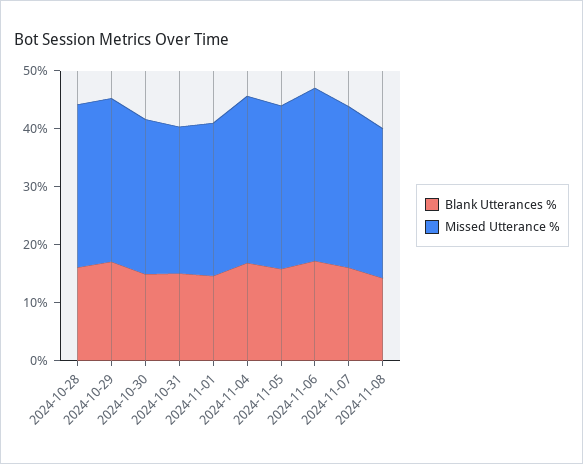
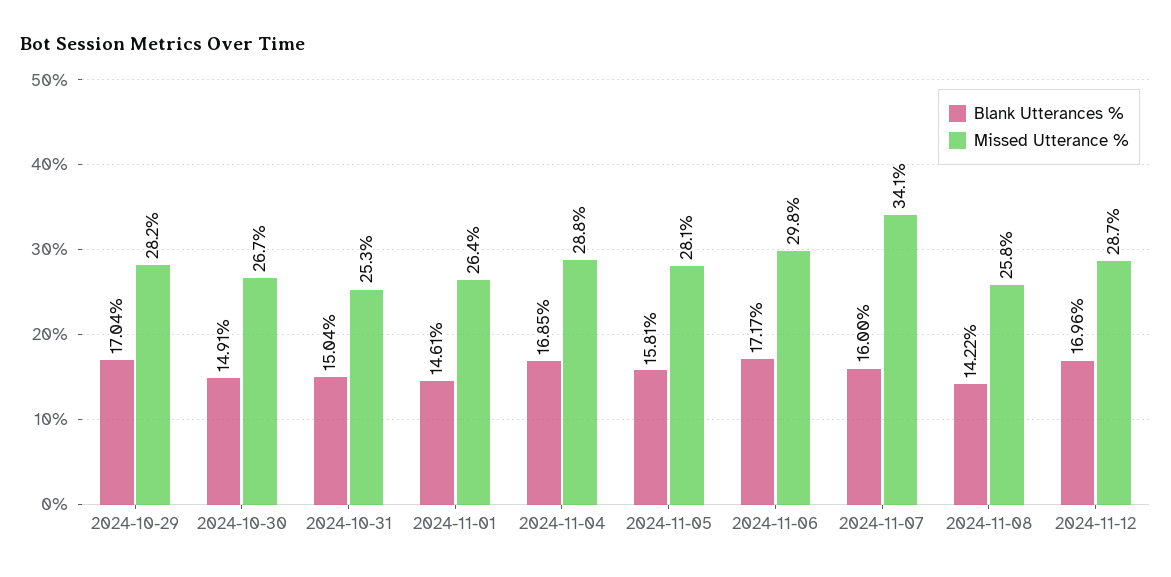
Blank Utterances %, 2024-10-28: 16 -> none
Missed Utterance %, 2024-10-28: 28 -> none
Missed Utterance %, 2024-11-07: 28 -> 34.1
Blank Utterances %, 2024-11-12: none -> 16.96
Missed Utterance %, 2024-11-12: none -> 28.7

